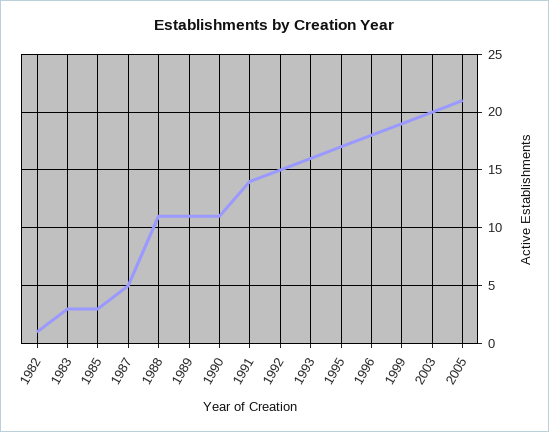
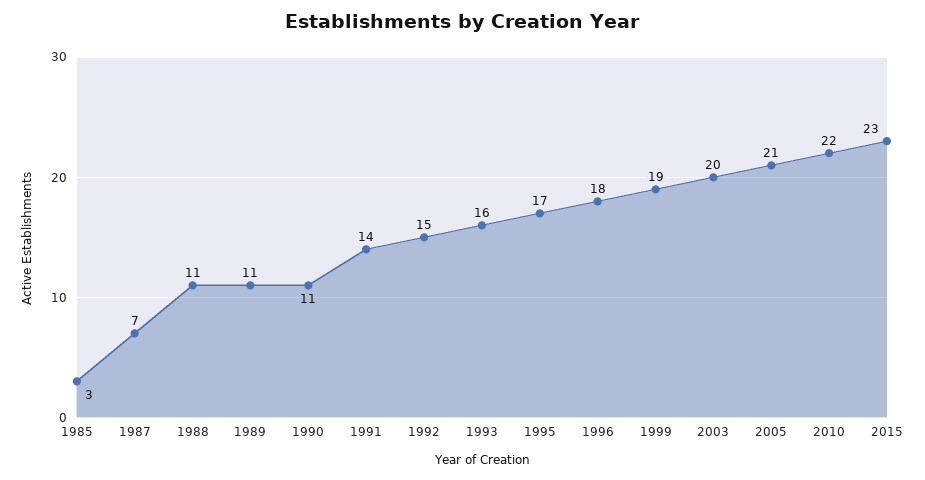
1982: 1 -> none
1983: 3 -> none
1987: 5 -> 7
2010: none -> 22
2015: none -> 23

